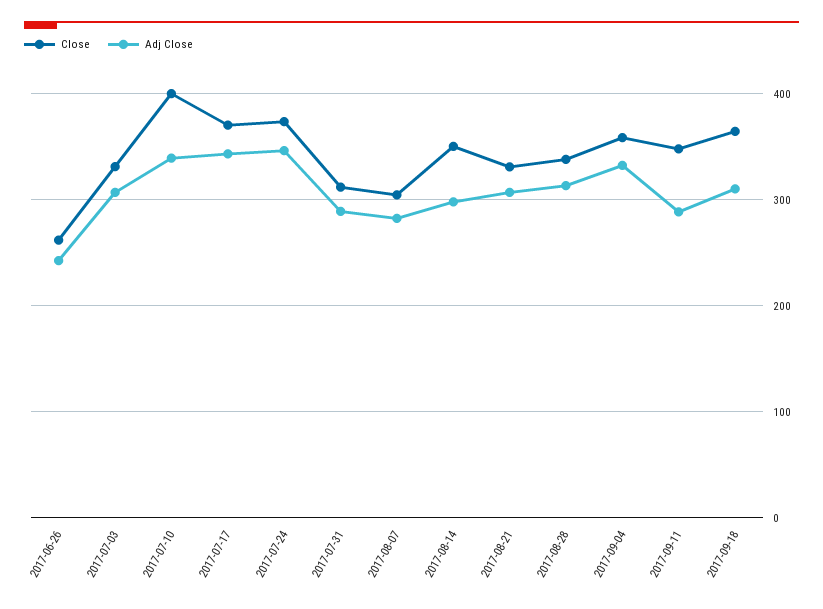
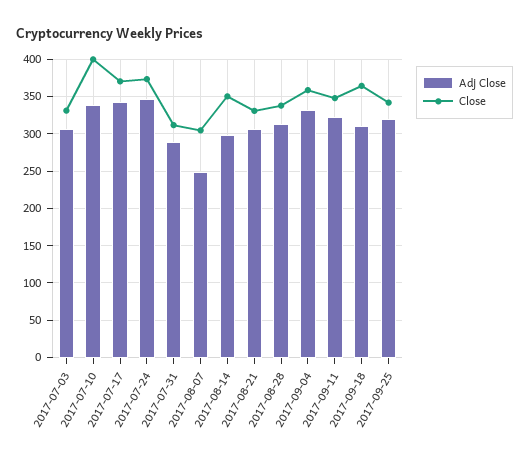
Close, 2017-06-26: 260 -> none
Adj Close, 2017-06-26: 240 -> none
Adj Close, 2017-08-07: 280 -> 250
Adj Close, 2017-09-11: 290 -> 320
Adj Close, 2017-09-25: none -> 320
Close, 2017-09-25: none -> 340

